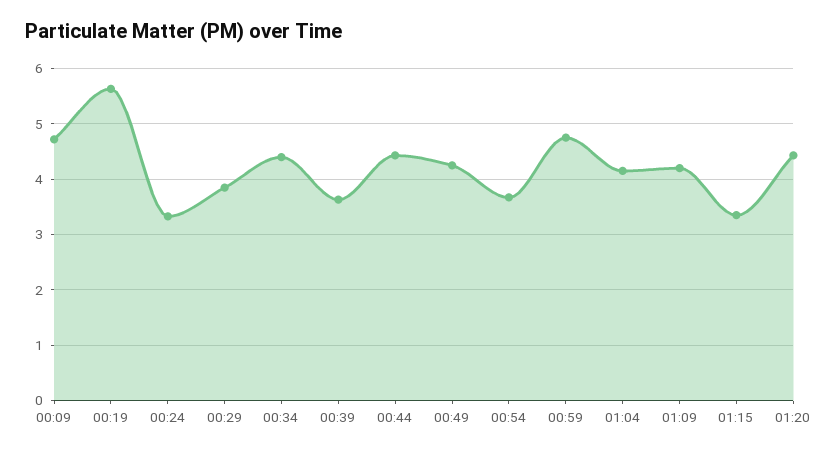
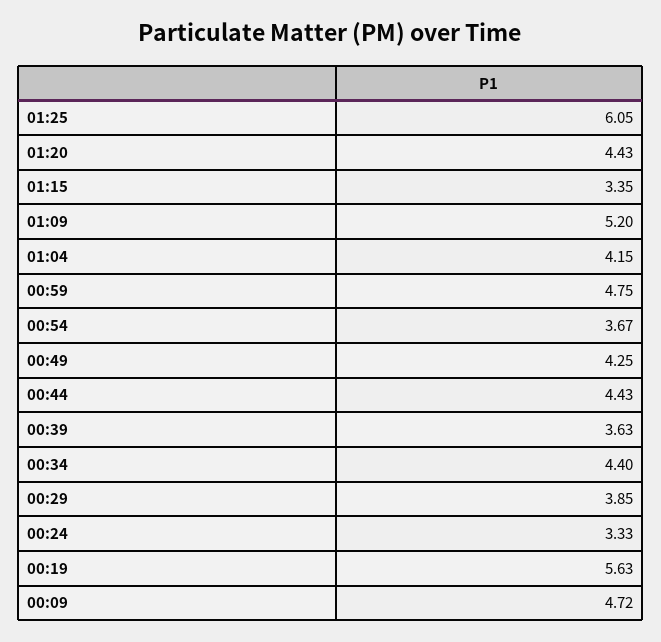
01:09: 4.2 -> 5.2
01:25: none -> 6.05

